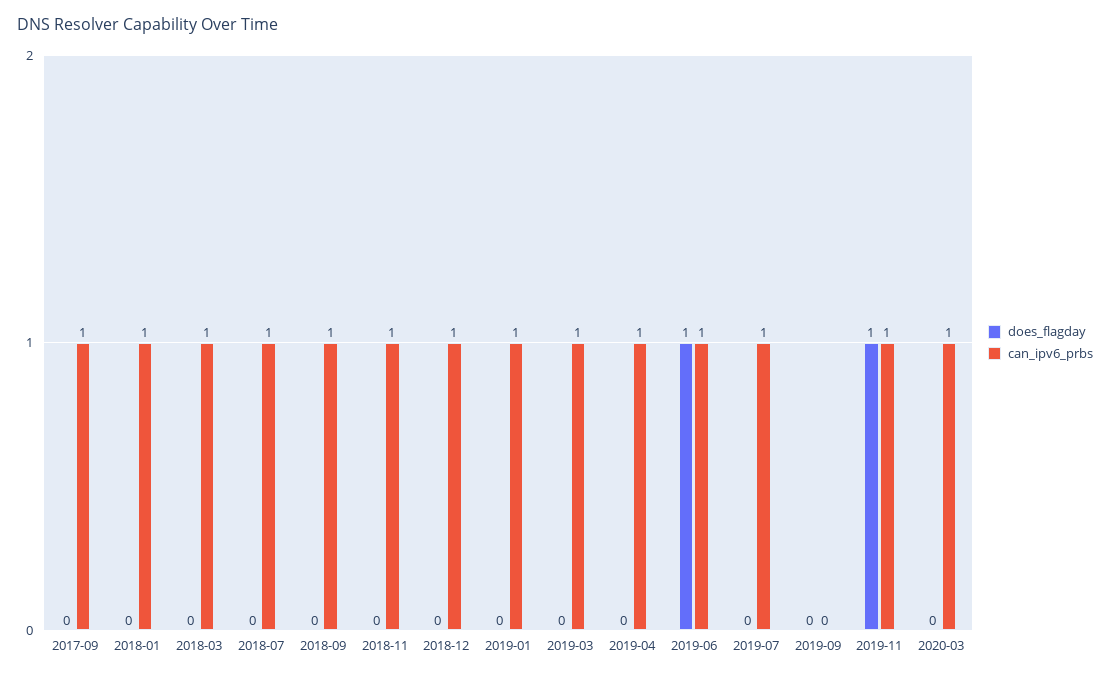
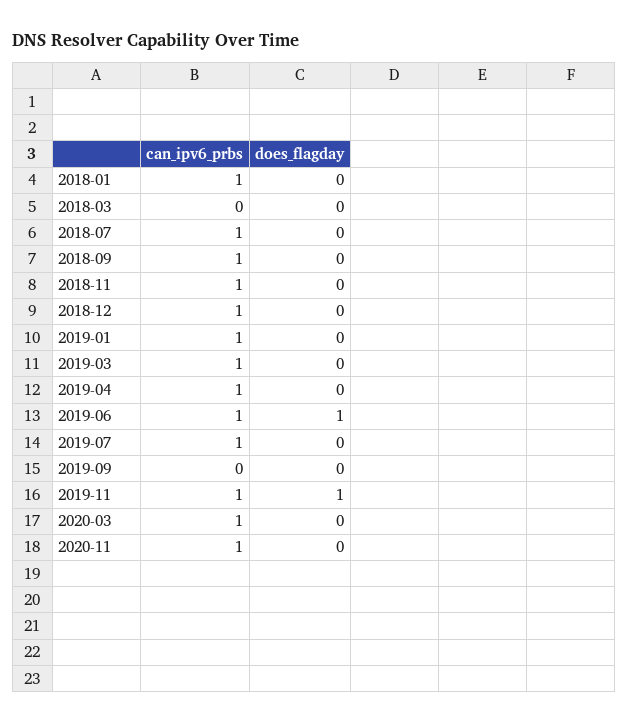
does_flagday, 2017-09: 0 -> none
can_ipv6_prbs, 2017-09: 1 -> none
can_ipv6_prbs, 2018-03: 1 -> 0
can_ipv6_prbs, 2020-11: none -> 1
does_flagday, 2020-11: none -> 0

